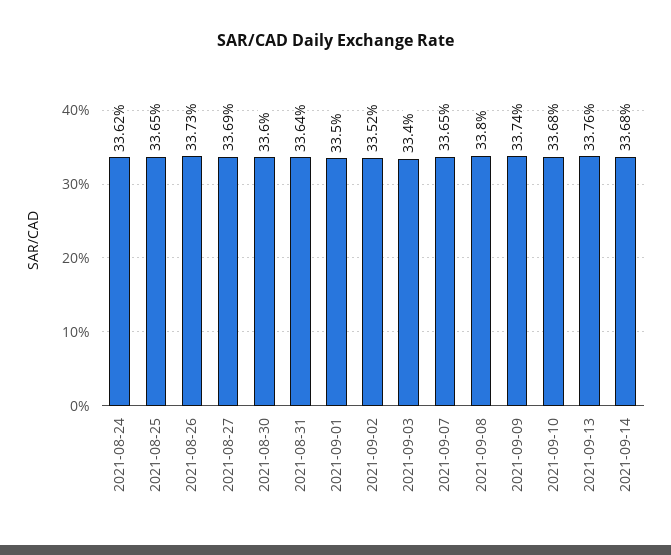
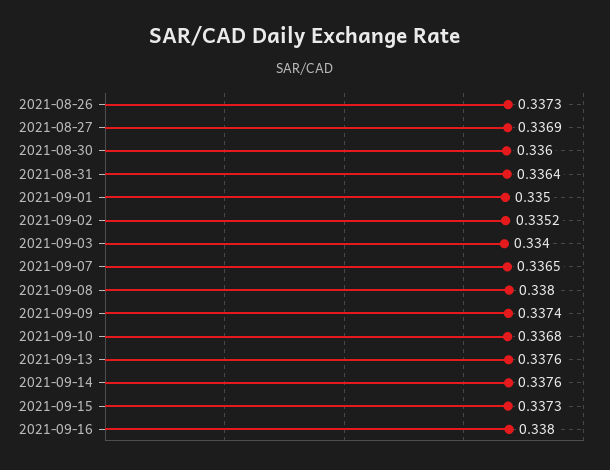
2021-08-24: 0.3362 -> none
2021-08-25: 0.3365 -> none
2021-09-14: 0.3368 -> 0.3376
2021-09-15: none -> 0.3373
2021-09-16: none -> 0.338

